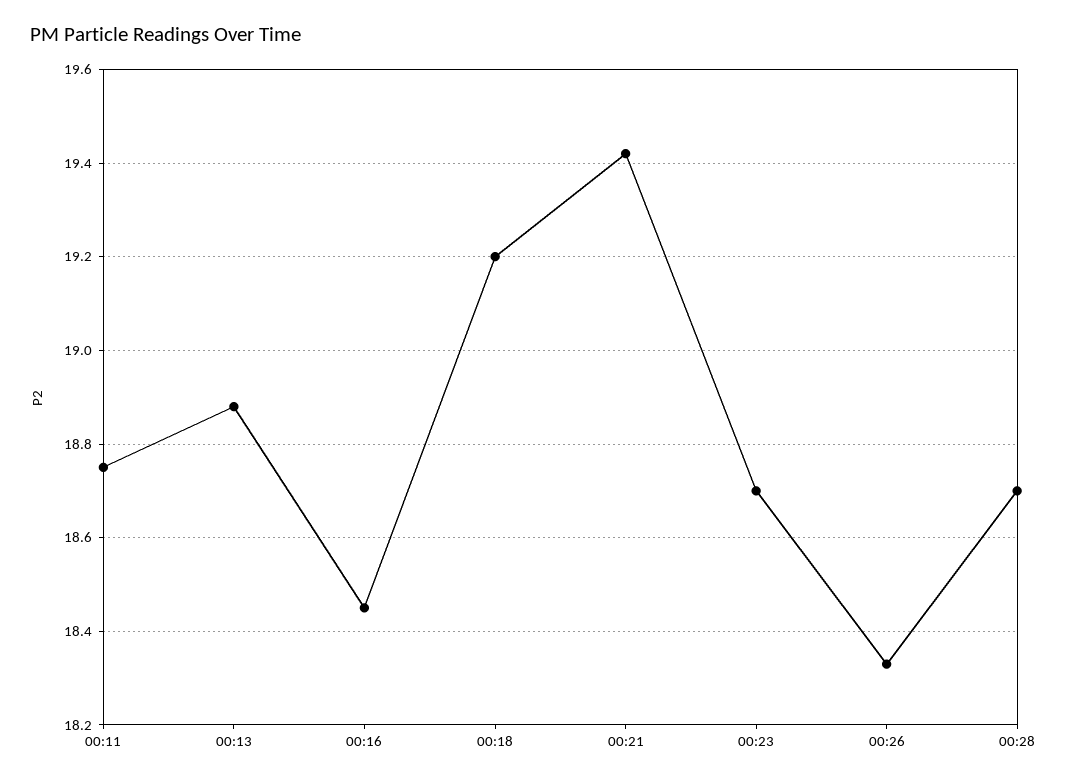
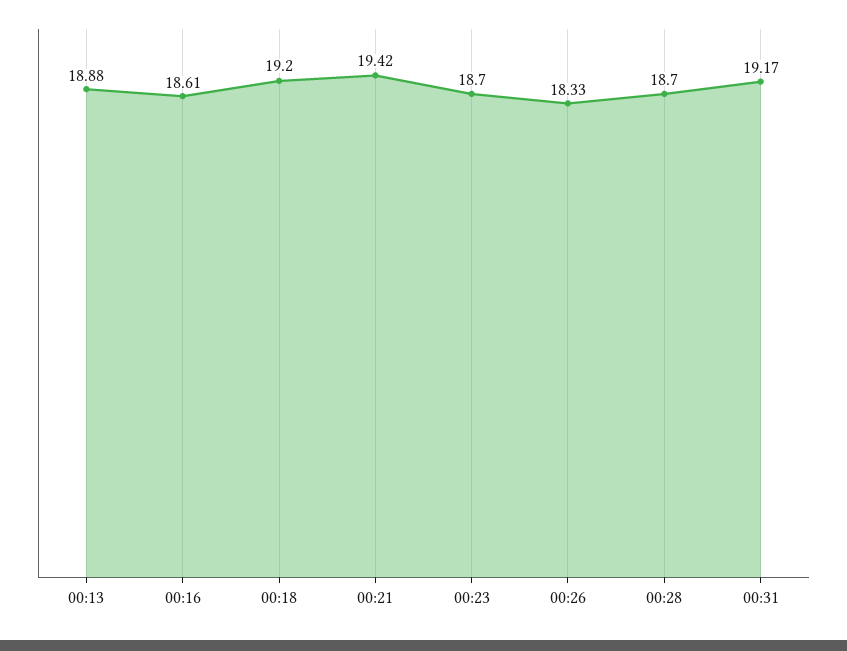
00:11: 18.75 -> none
00:16: 18.45 -> 18.61
00:31: none -> 19.17

